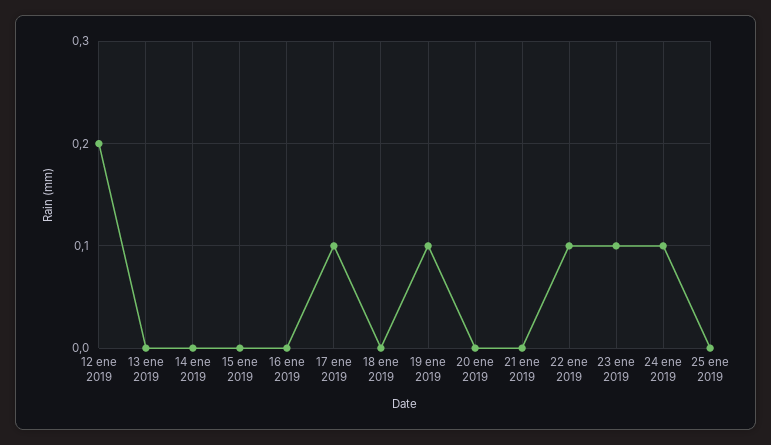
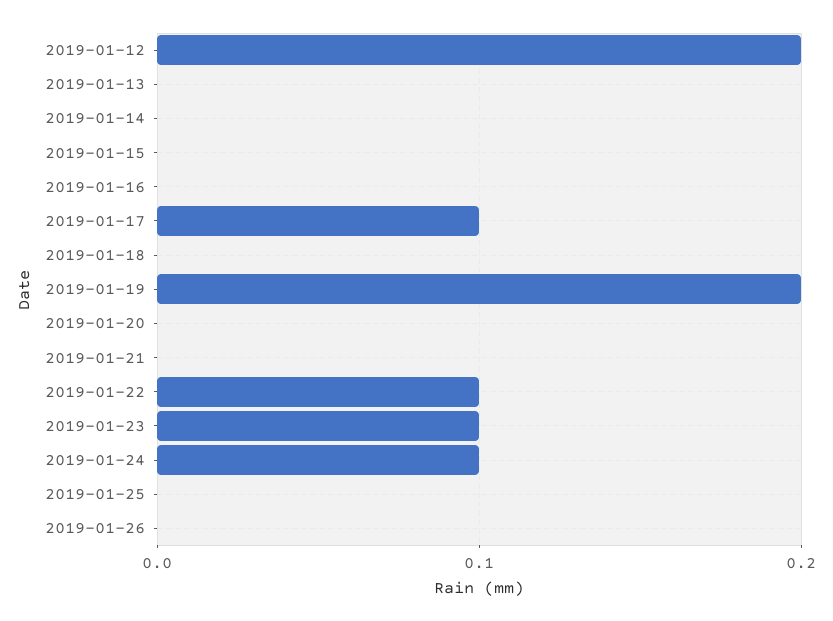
19 ene 2019: 0.1 -> 0.2
2019-01-26: none -> 0

